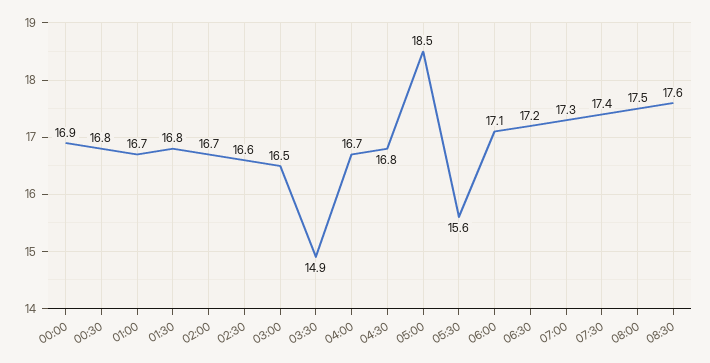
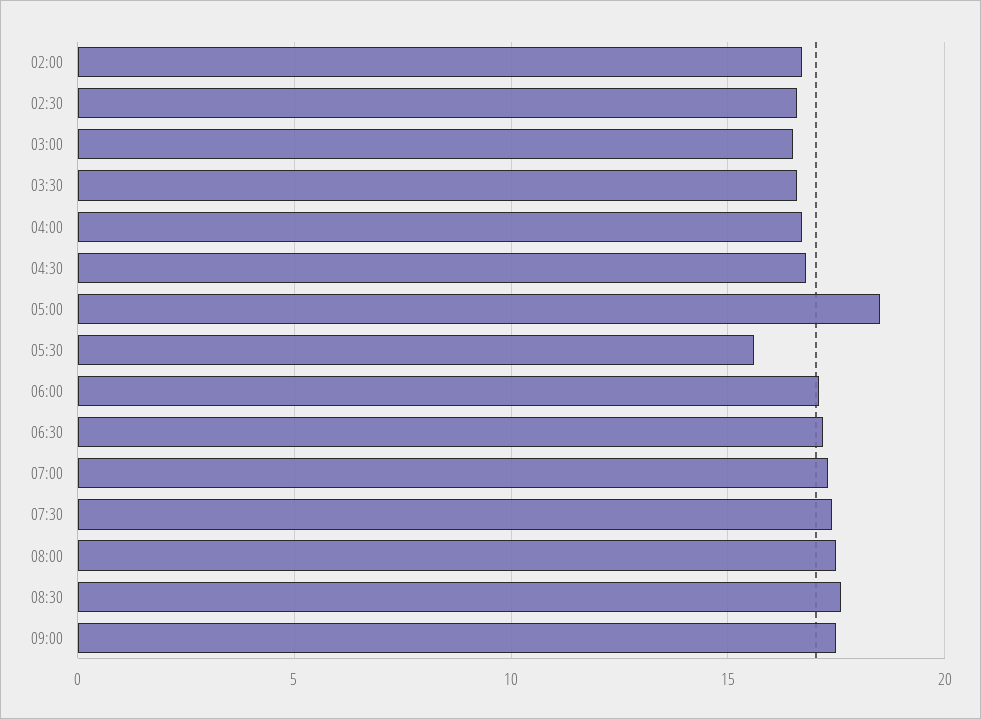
00:00: 16.9 -> none
00:30: 16.8 -> none
01:00: 16.7 -> none
01:30: 16.8 -> none
03:30: 14.9 -> 16.5
09:00: none -> 17.5

